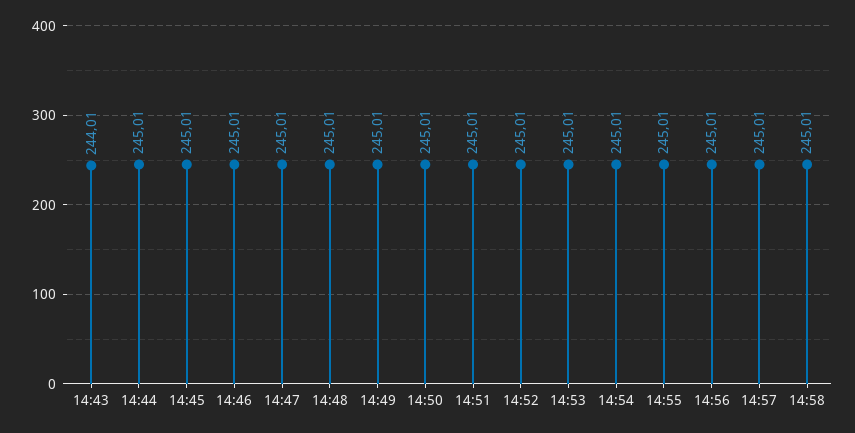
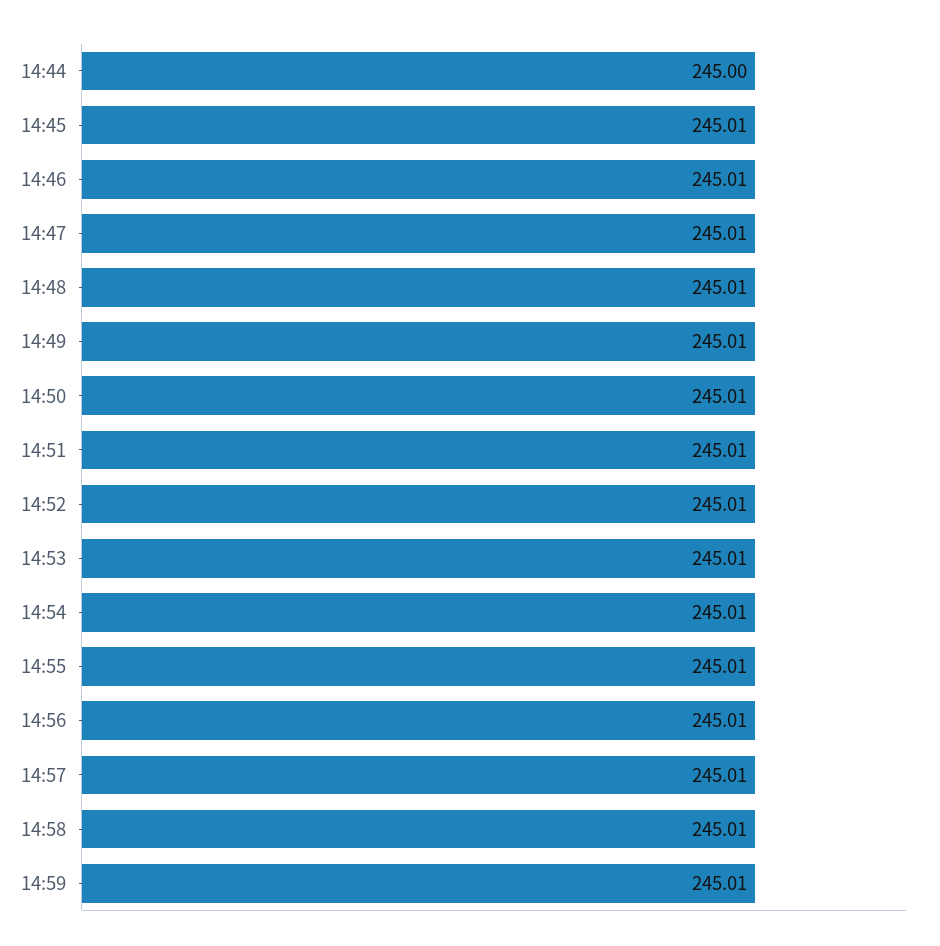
14:43: 244.01 -> none
14:44: 245.01 -> 245
14:59: none -> 245.01

